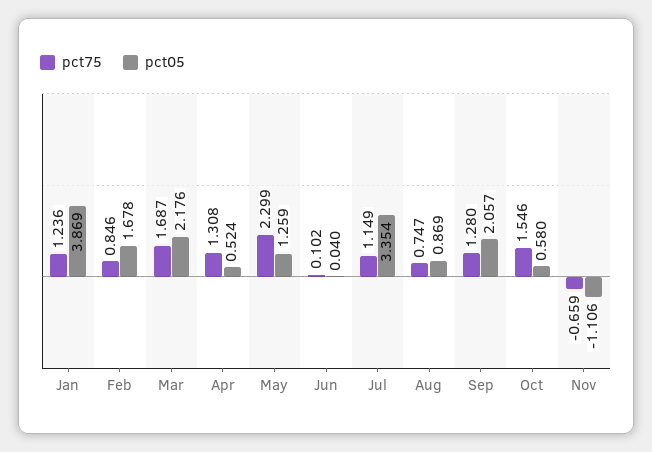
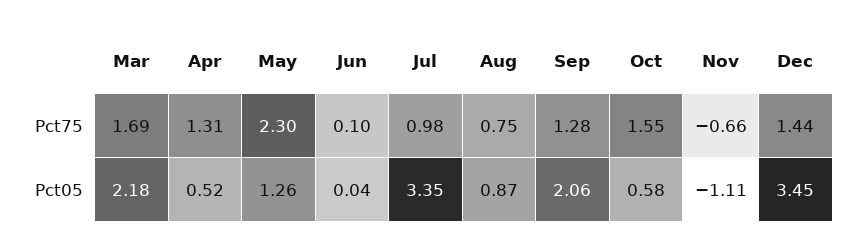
pct75, Jan: 1.236 -> none
pct05, Jan: 3.869 -> none
pct75, Feb: 0.846 -> none
pct05, Feb: 1.678 -> none
pct75, Jul: 1.149 -> 0.98
pct75, Dec: none -> 1.44
pct05, Dec: none -> 3.45

